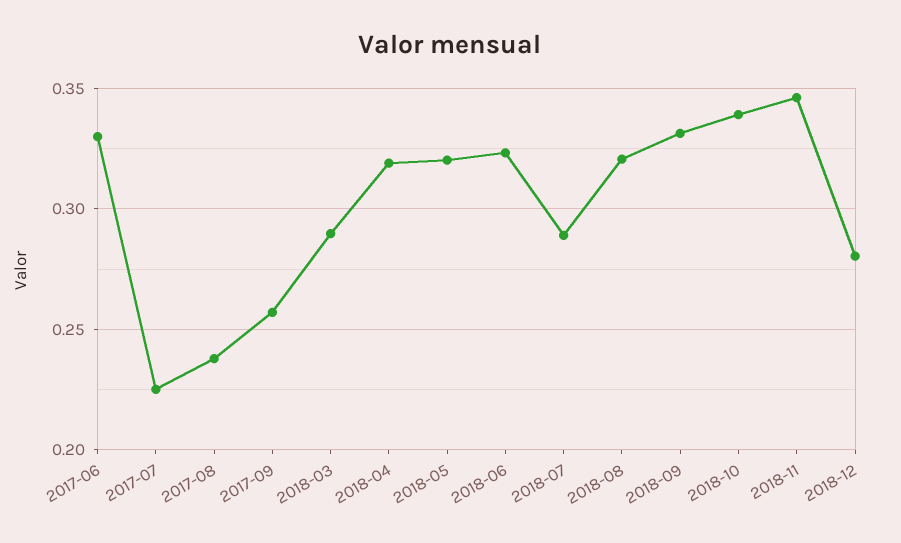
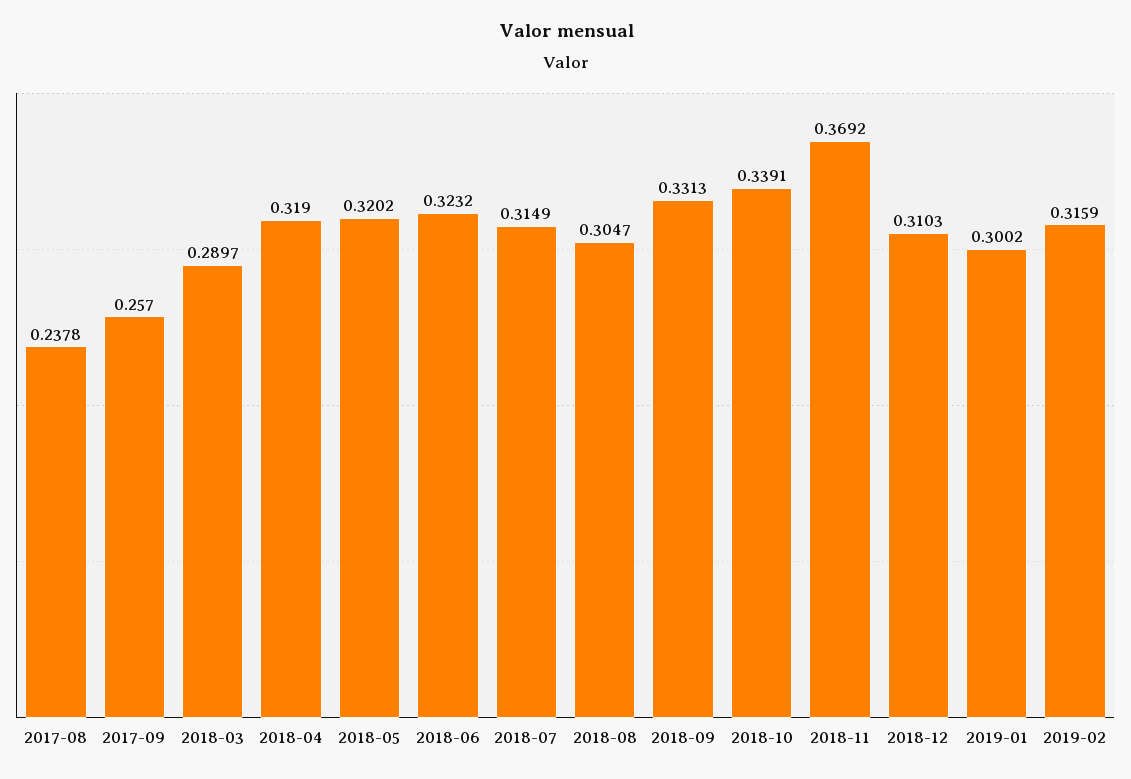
2017-06: 0.33 -> none
2017-07: 0.225 -> none
2018-07: 0.29 -> 0.3149
2018-08: 0.32 -> 0.3047
2018-11: 0.345 -> 0.3692
2018-12: 0.28 -> 0.3103
2019-01: none -> 0.3002
2019-02: none -> 0.3159

